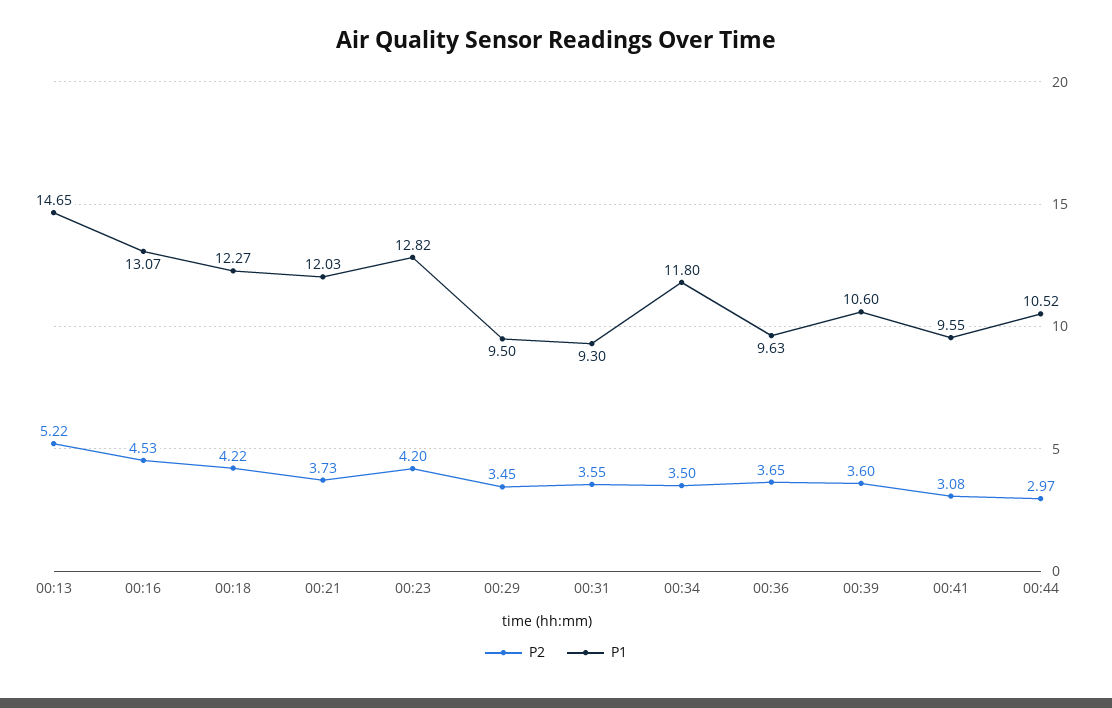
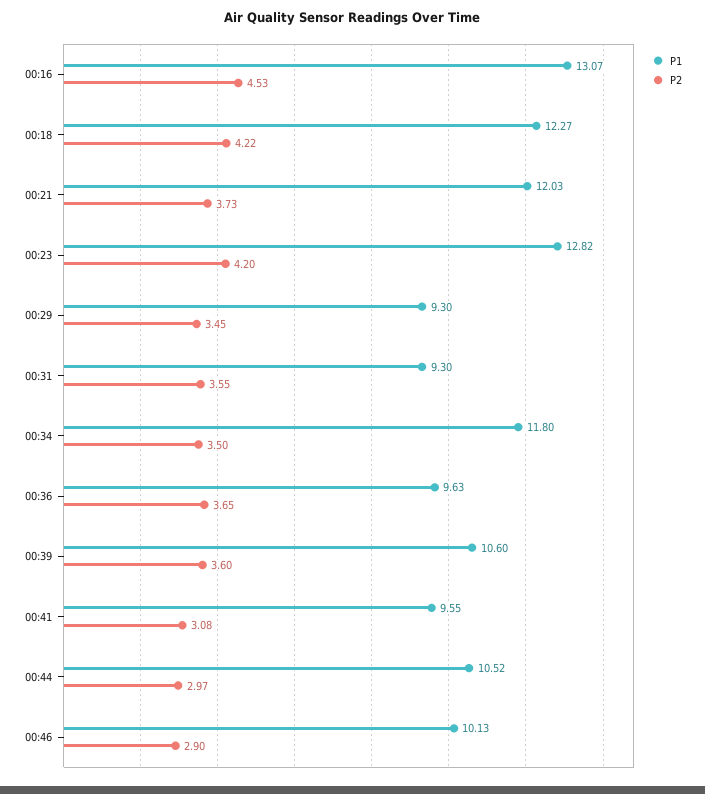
P2, 00:13: 5.22 -> none
P1, 00:13: 14.65 -> none
P1, 00:29: 9.5 -> 9.3
P1, 00:46: none -> 10.13
P2, 00:46: none -> 2.9

